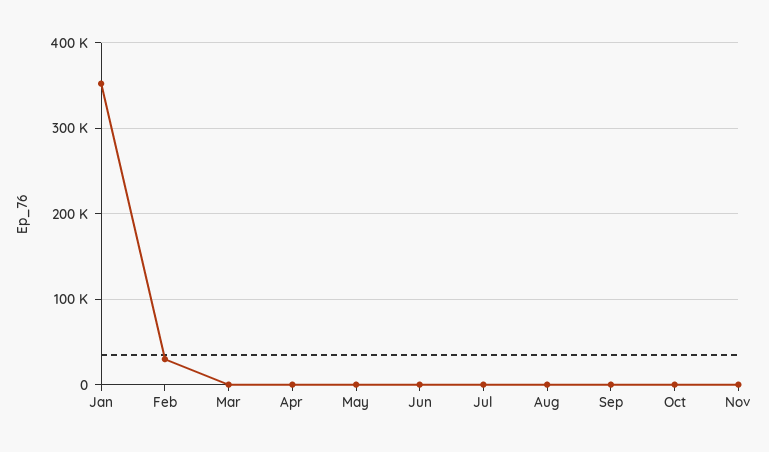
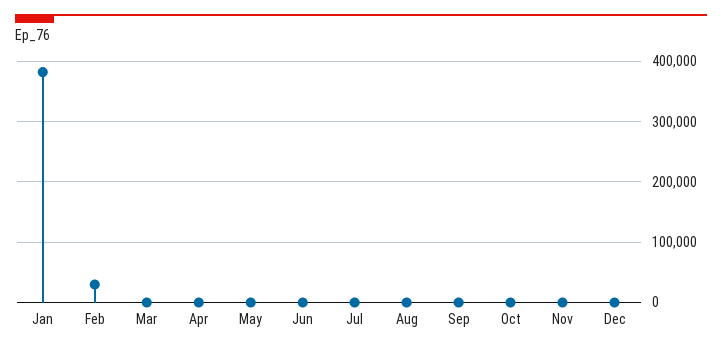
Jan: 350000 -> 380000
Dec: none -> 0

